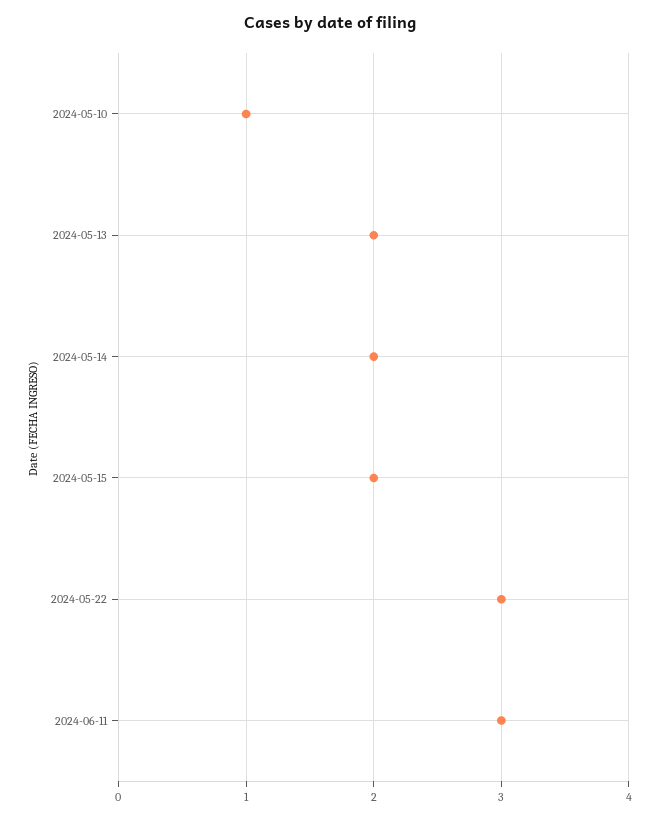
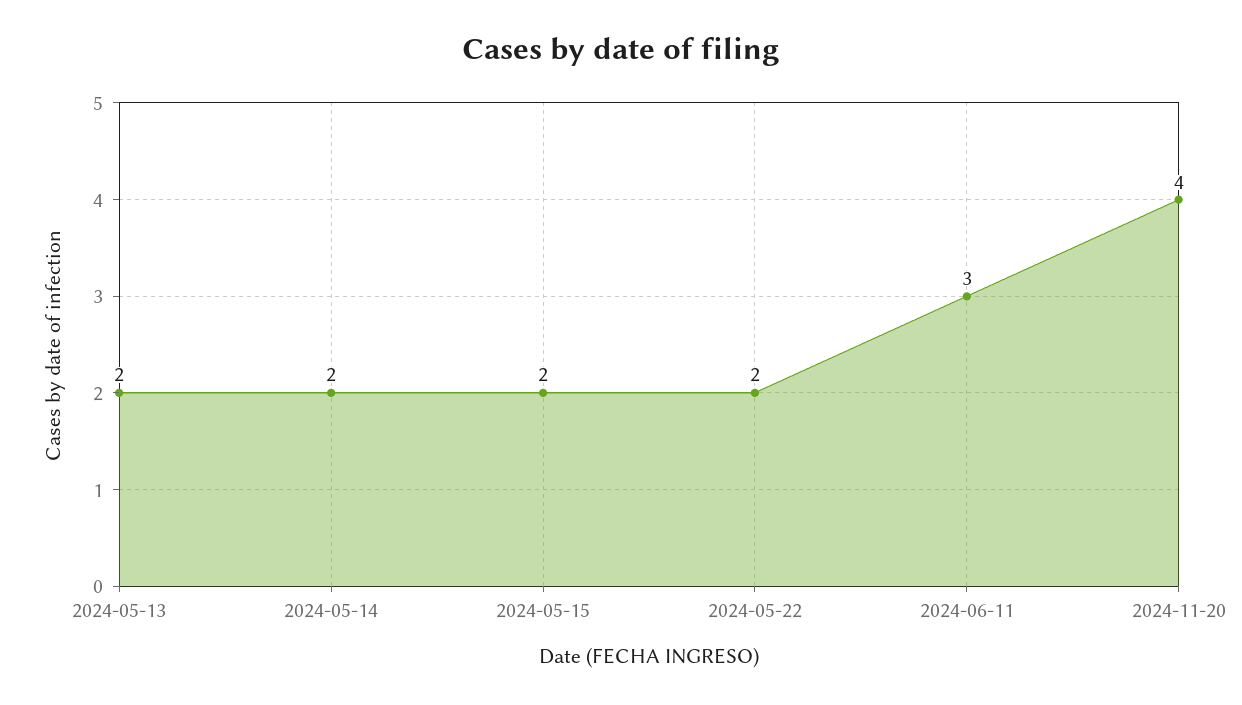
2024-05-10: 1 -> none
2024-05-22: 3 -> 2
2024-11-20: none -> 4

